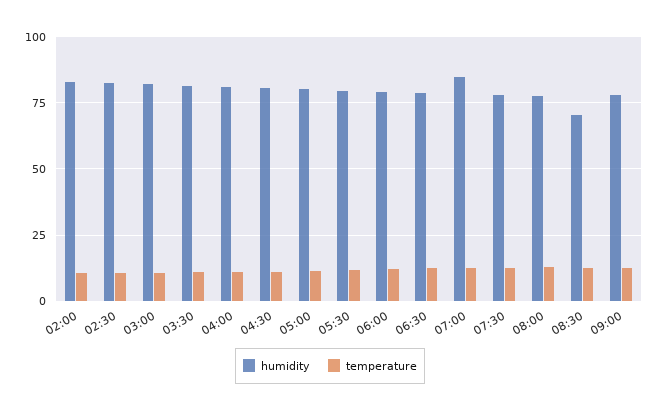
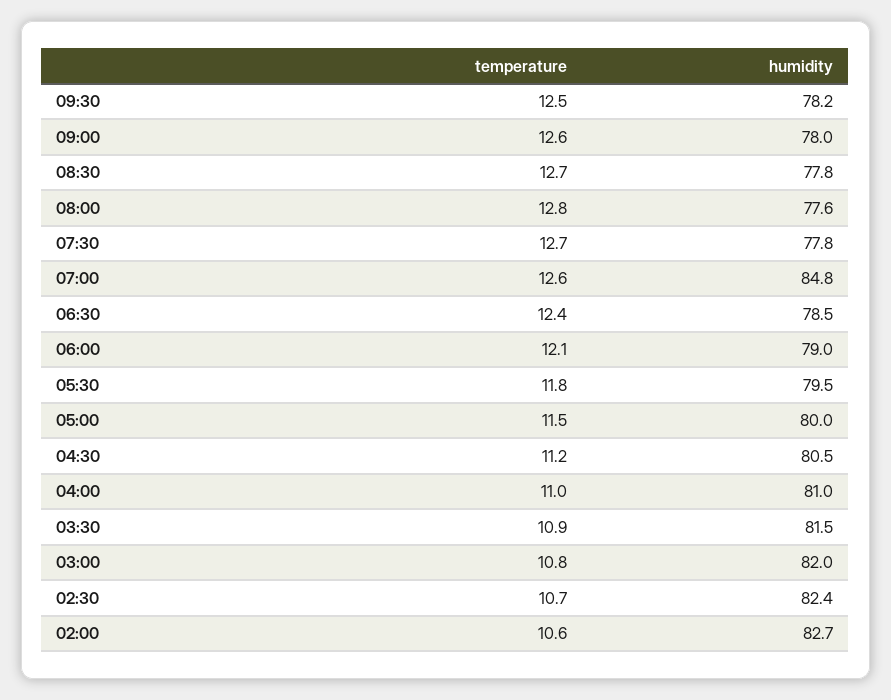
humidity, 08:30: 70 -> 77.8
temperature, 09:30: none -> 12.5
humidity, 09:30: none -> 78.2

